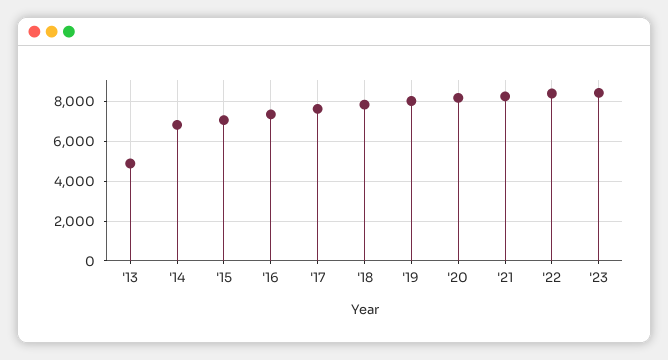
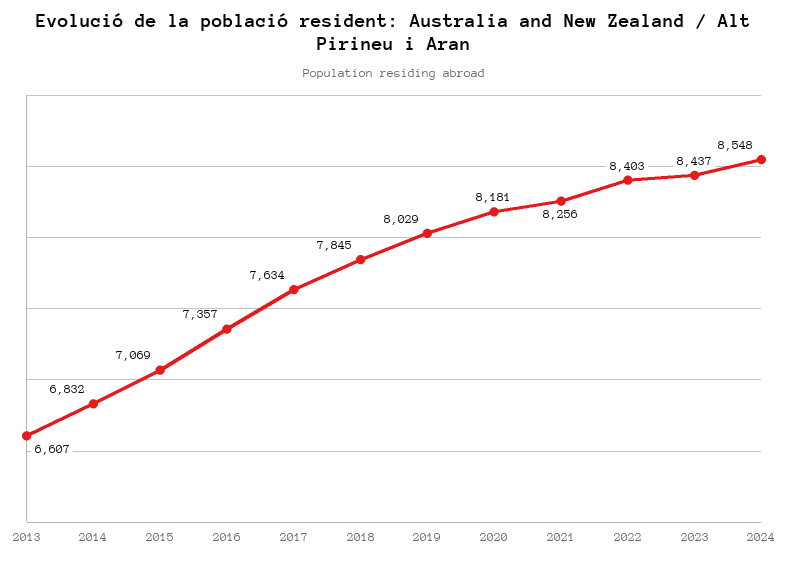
'13: 5000 -> 6607
2024: none -> 8548

